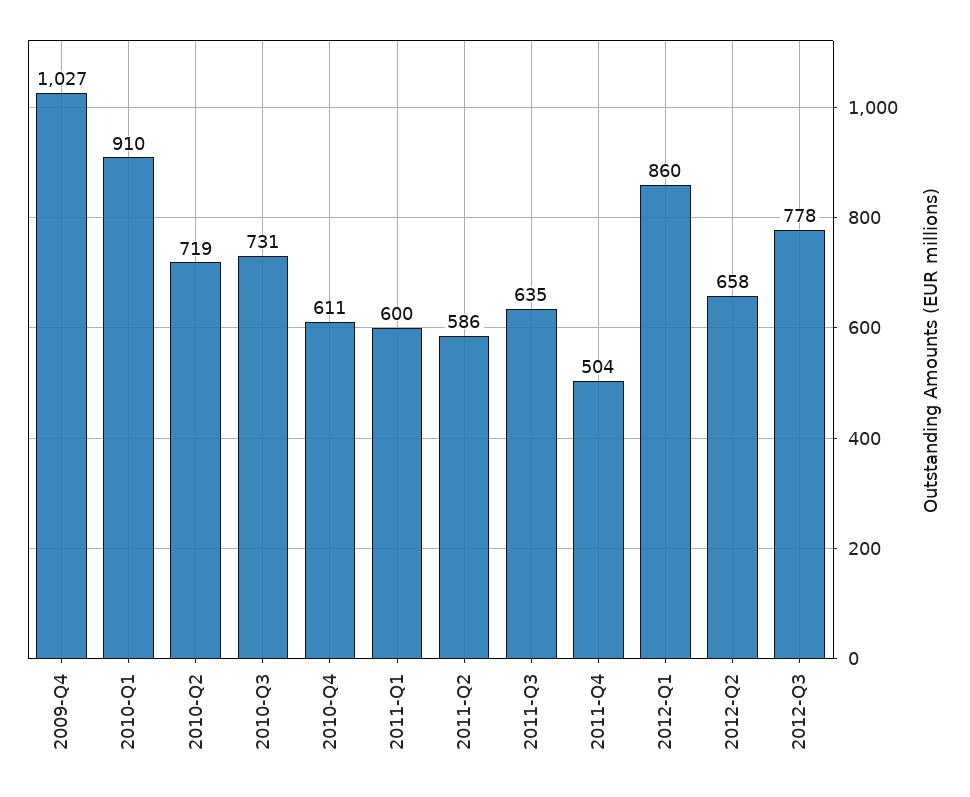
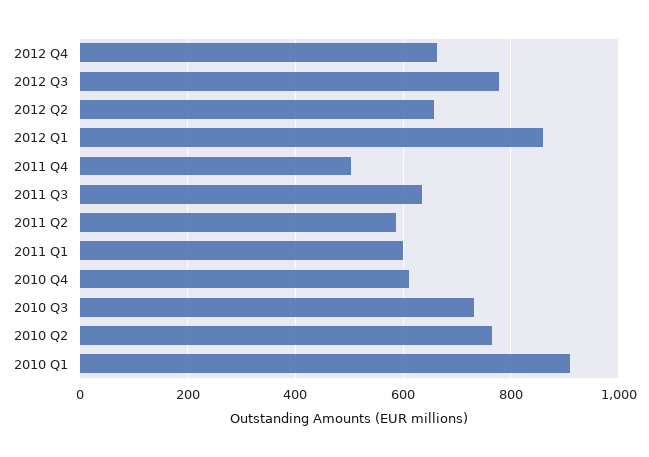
2009-Q4: 1027 -> none
2010-Q2: 719 -> 760
2012 Q4: none -> 660

